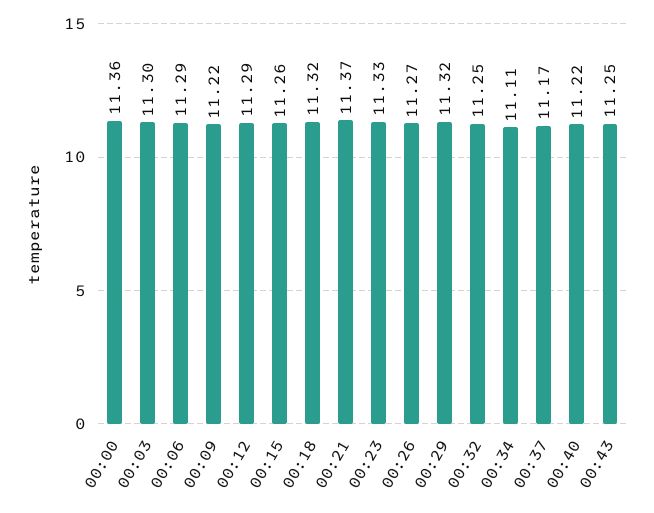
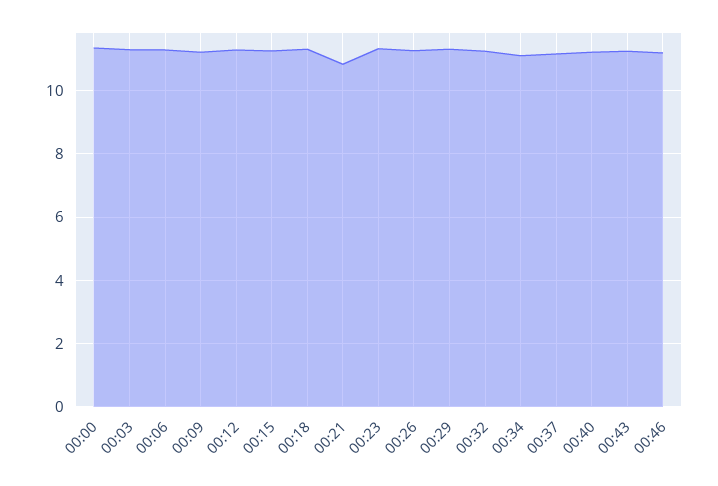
00:21: 11.37 -> 10.8
00:46: none -> 11.2

